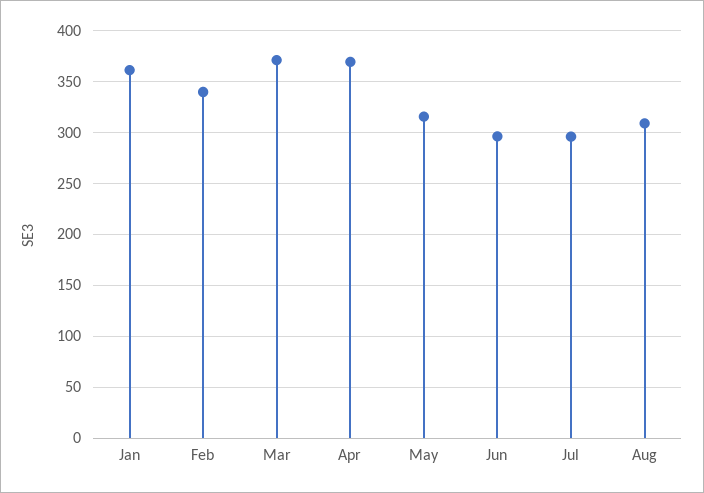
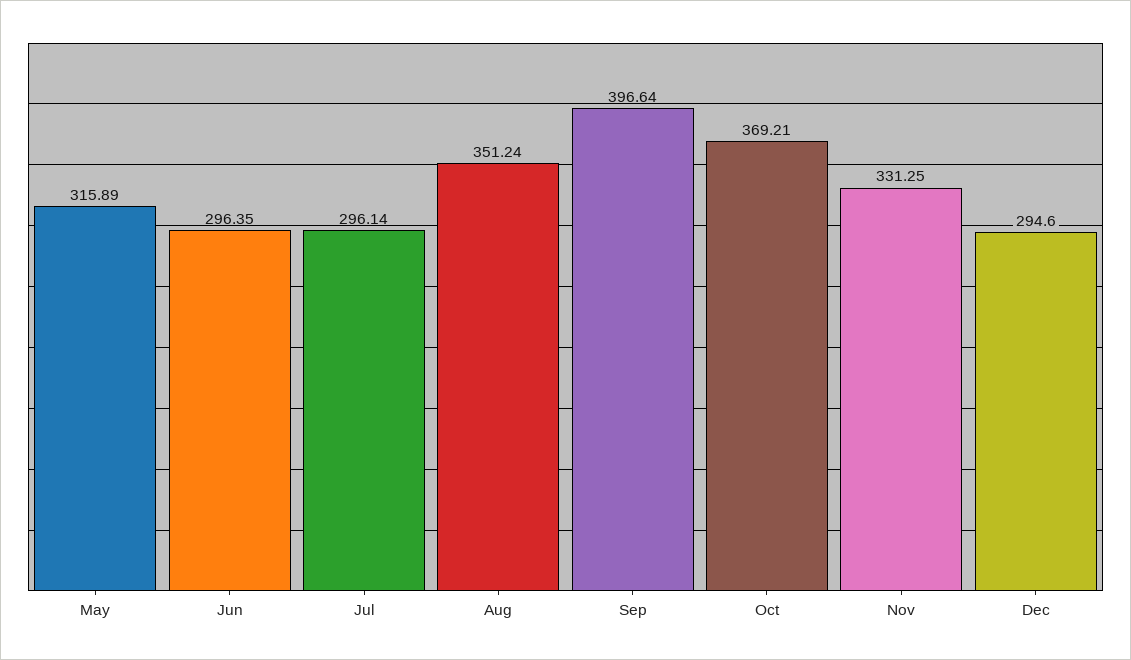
Jan: 360 -> none
Feb: 340 -> none
Mar: 370 -> none
Apr: 370 -> none
Aug: 310 -> 351.24
Sep: none -> 396.64
Oct: none -> 369.21
Nov: none -> 331.25
Dec: none -> 294.6

